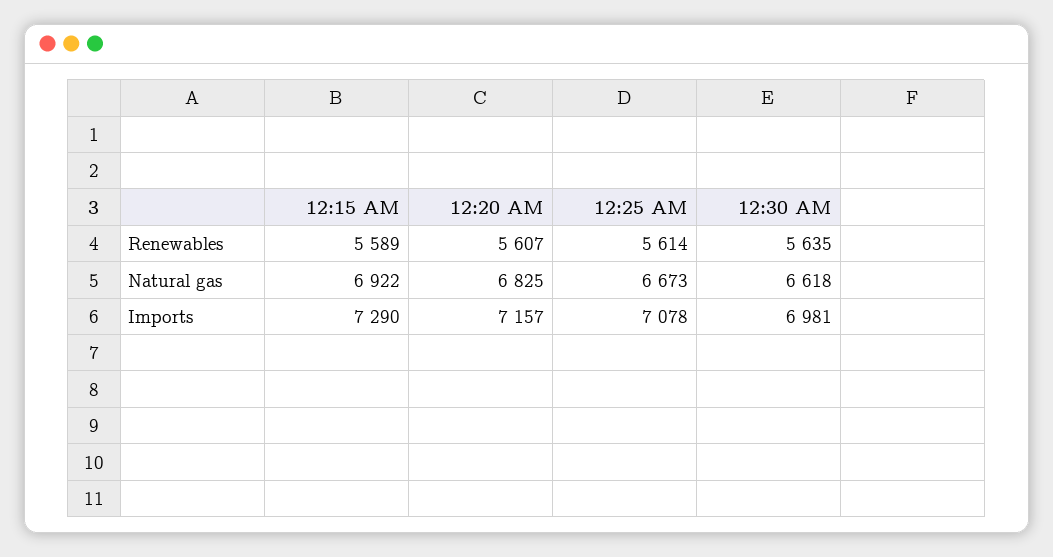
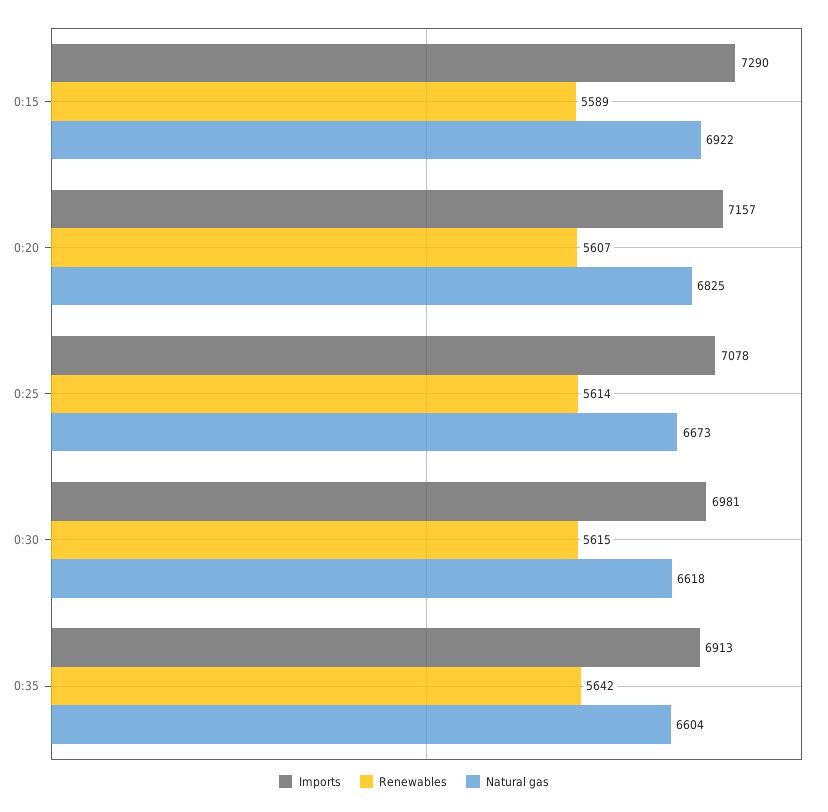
Renewables, 12:30 AM: 5635 -> 5615
Imports, 0:35: none -> 6913
Renewables, 0:35: none -> 5642
Natural gas, 0:35: none -> 6604

